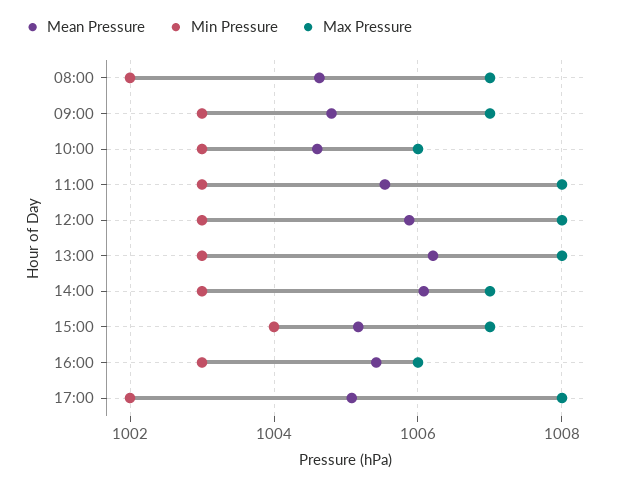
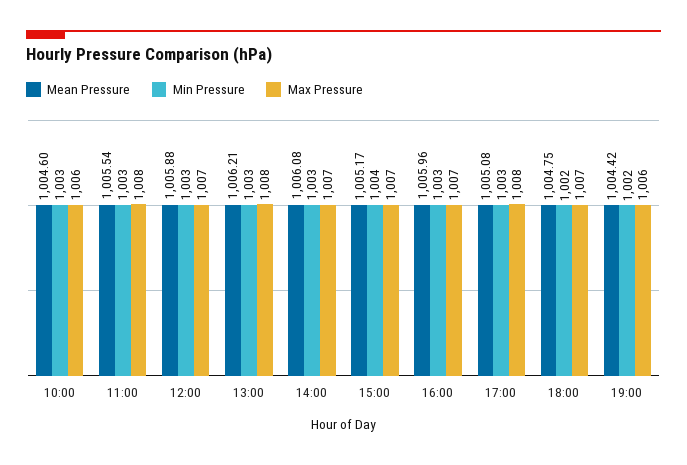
Mean Pressure, 08:00: 1004.6 -> none
Min Pressure, 08:00: 1002 -> none
Max Pressure, 08:00: 1007 -> none
Mean Pressure, 09:00: 1004.8 -> none
Min Pressure, 09:00: 1003 -> none
Max Pressure, 09:00: 1007 -> none
Max Pressure, 12:00: 1008 -> 1007
Mean Pressure, 16:00: 1005.4 -> 1005.96
Max Pressure, 16:00: 1006 -> 1007
Min Pressure, 17:00: 1002 -> 1003
Mean Pressure, 18:00: none -> 1004.75
Min Pressure, 18:00: none -> 1002
Max Pressure, 18:00: none -> 1007
Mean Pressure, 19:00: none -> 1004.42
Min Pressure, 19:00: none -> 1002
Max Pressure, 19:00: none -> 1006

